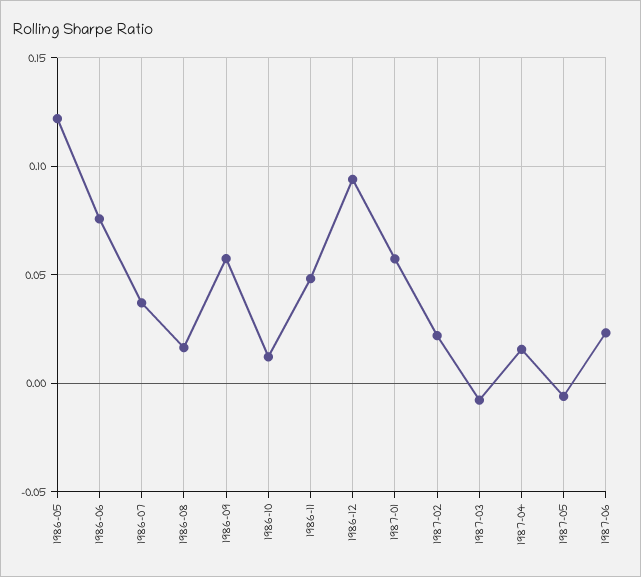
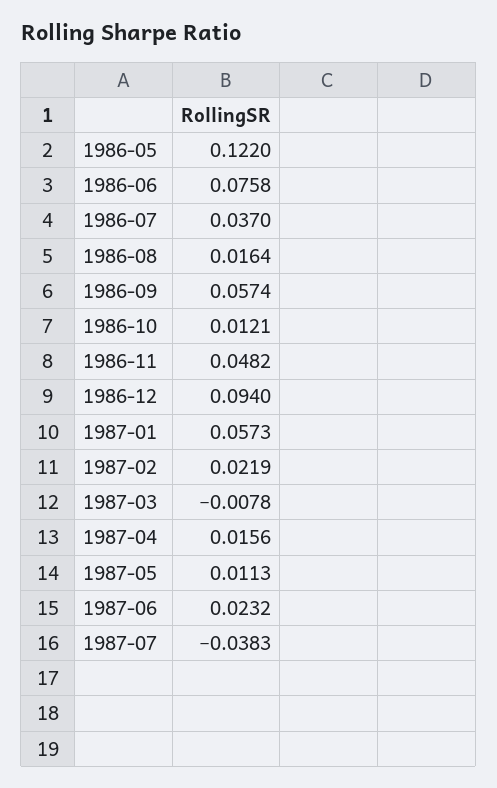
1987-05: -0.005 -> 0.0113
1987-07: none -> -0.0383

